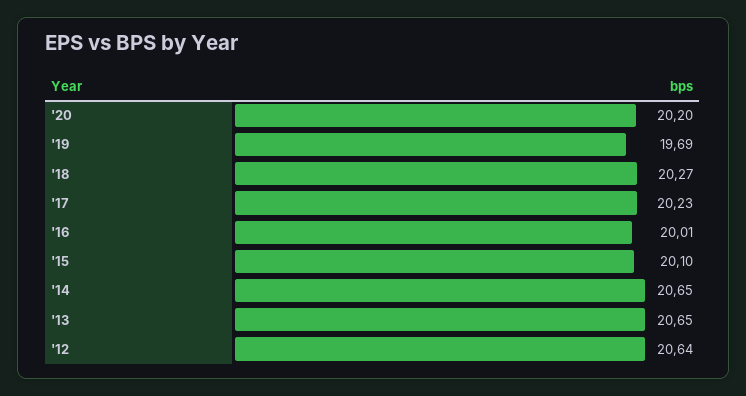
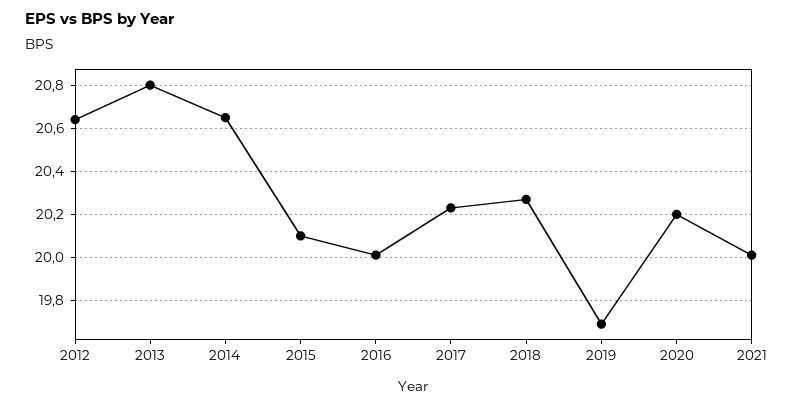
'13: 20.65 -> 20.8
2021: none -> 20

